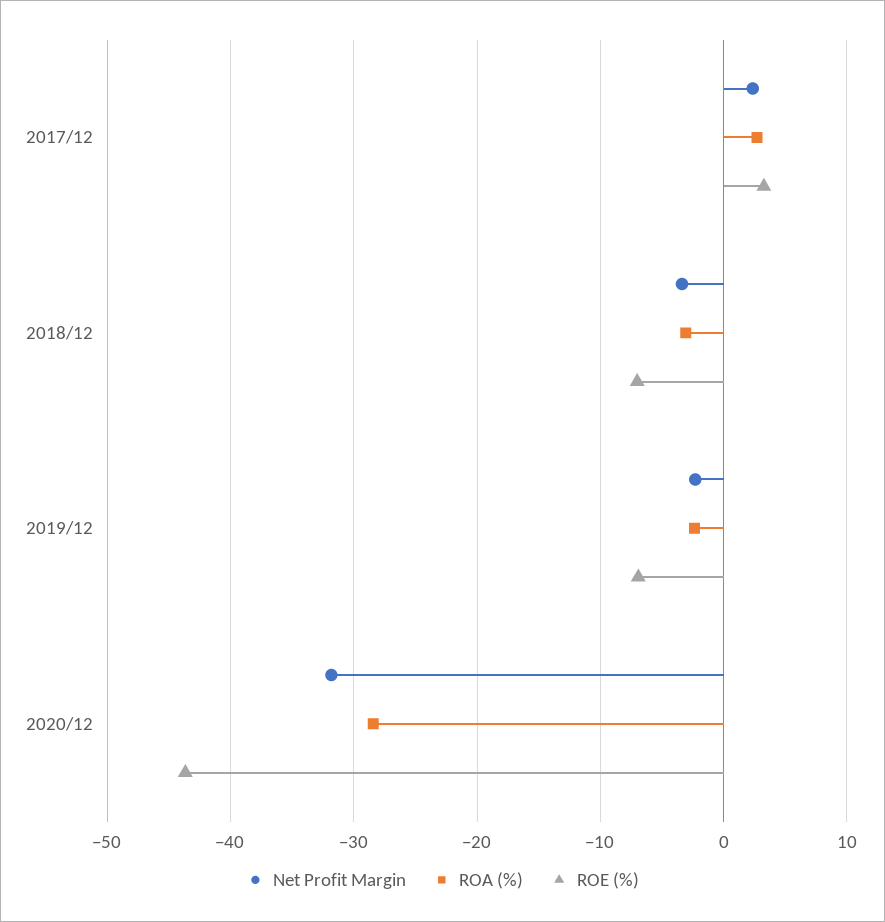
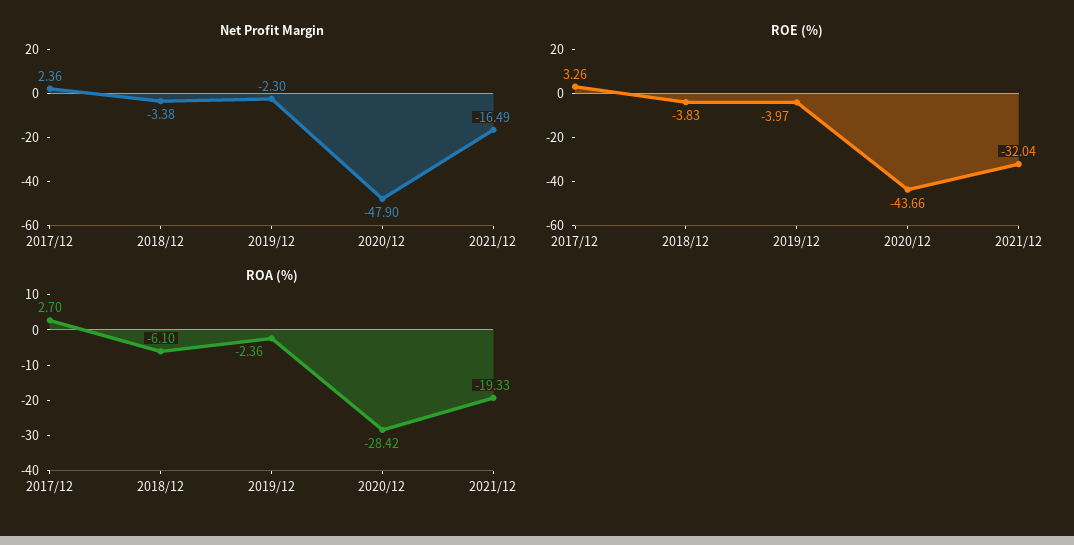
ROA (%), 2018/12: -3 -> -6.1
ROE (%), 2018/12: -7 -> -3.83
ROE (%), 2019/12: -7 -> -3.97
Net Profit Margin, 2020/12: -32 -> -47.9
Net Profit Margin, 2021/12: none -> -16.49
ROE (%), 2021/12: none -> -32.04
ROA (%), 2021/12: none -> -19.33

